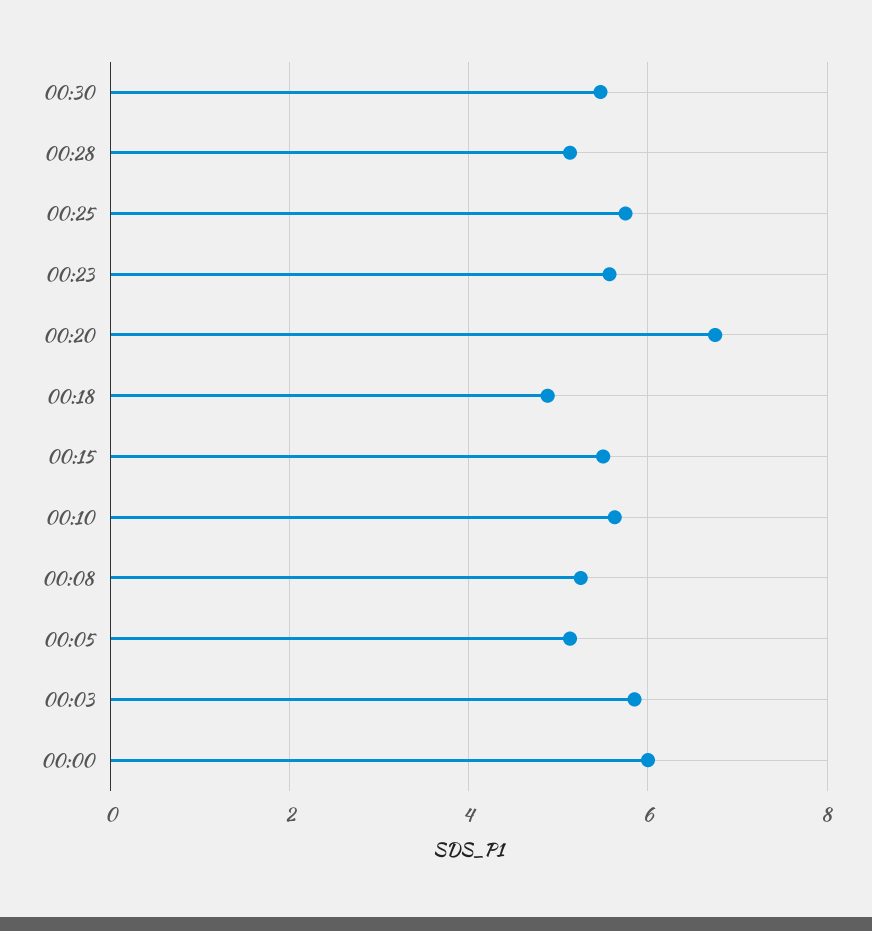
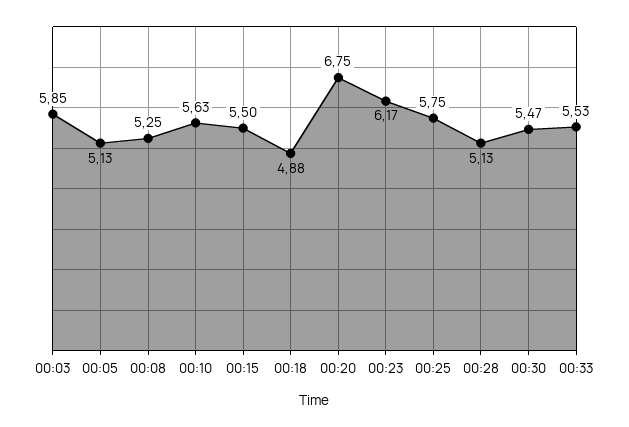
00:23: 5.6 -> 6.17
00:00: 6 -> none
00:33: none -> 5.53

